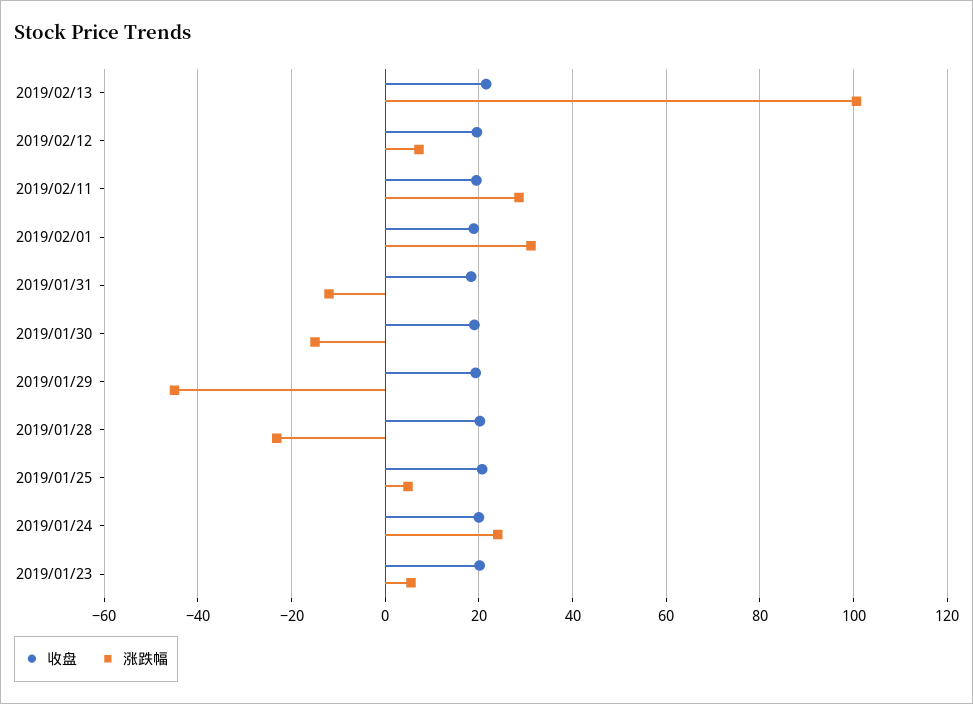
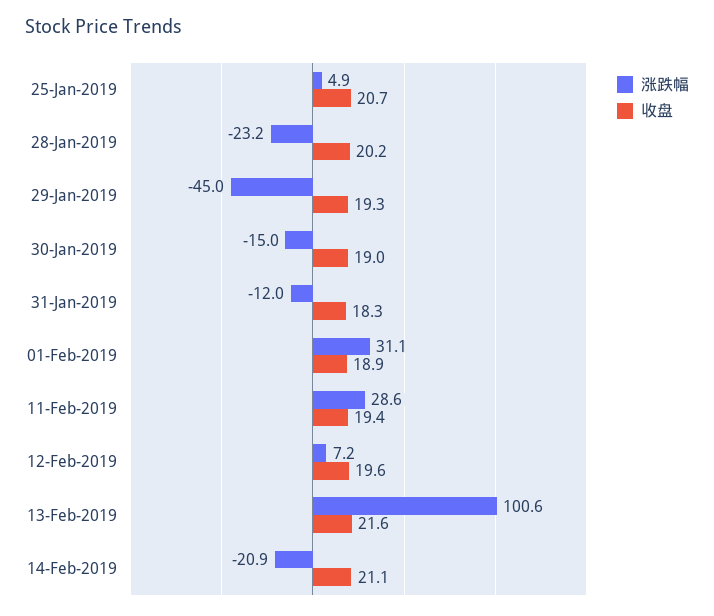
收盘, 2019/01/24: 20 -> none
涨跌幅, 2019/01/24: 24 -> none
收盘, 2019/01/23: 20 -> none
涨跌幅, 2019/01/23: 6 -> none
涨跌幅, 14-Feb-2019: none -> -20.9
收盘, 14-Feb-2019: none -> 21.1

